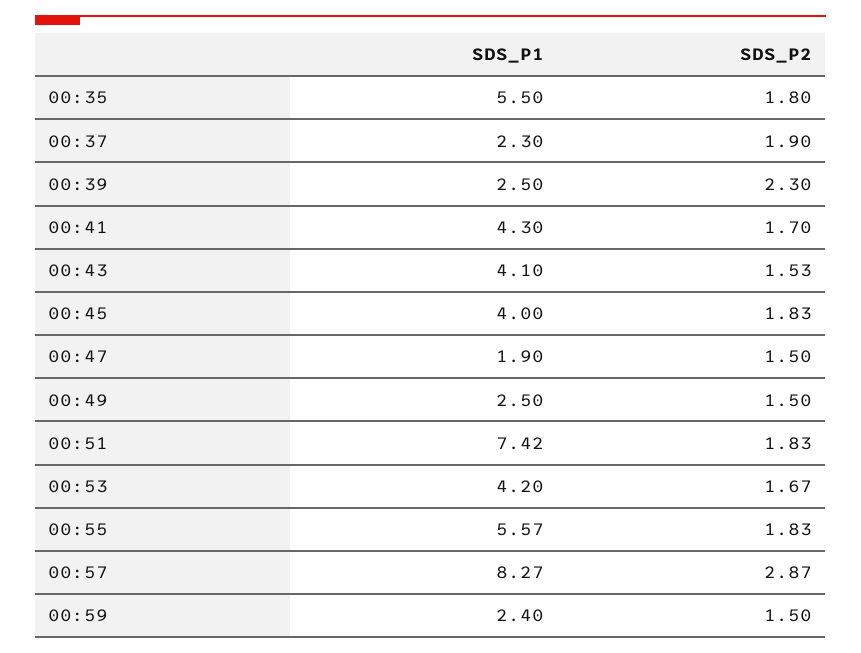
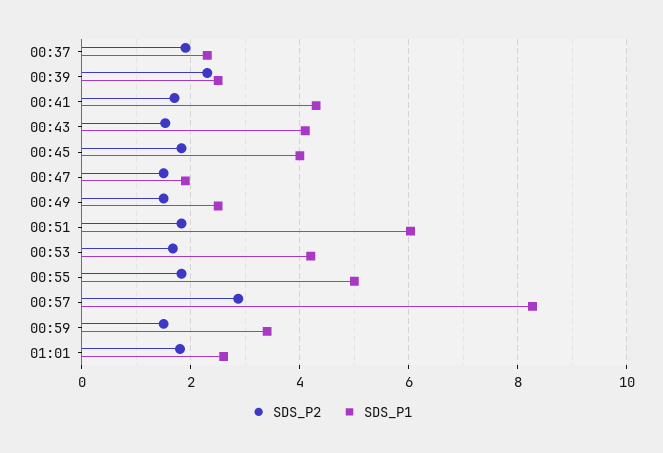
SDS_P1, 00:35: 5.5 -> none
SDS_P2, 00:35: 1.8 -> none
SDS_P1, 00:51: 7.42 -> 6
SDS_P1, 00:55: 5.57 -> 5
SDS_P1, 00:59: 2.4 -> 3.4
SDS_P2, 01:01: none -> 1.8
SDS_P1, 01:01: none -> 2.6

